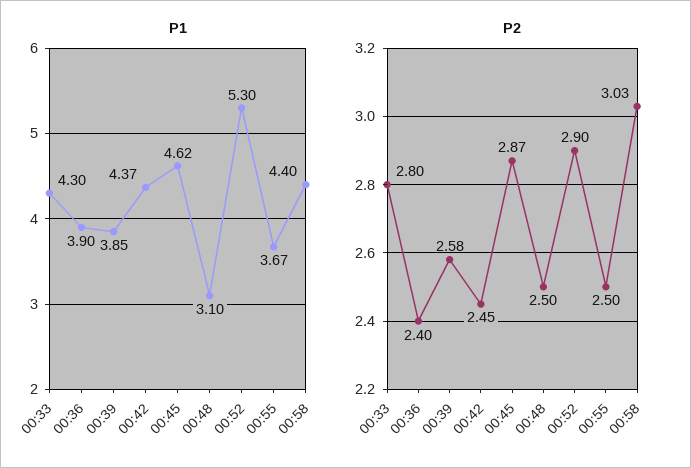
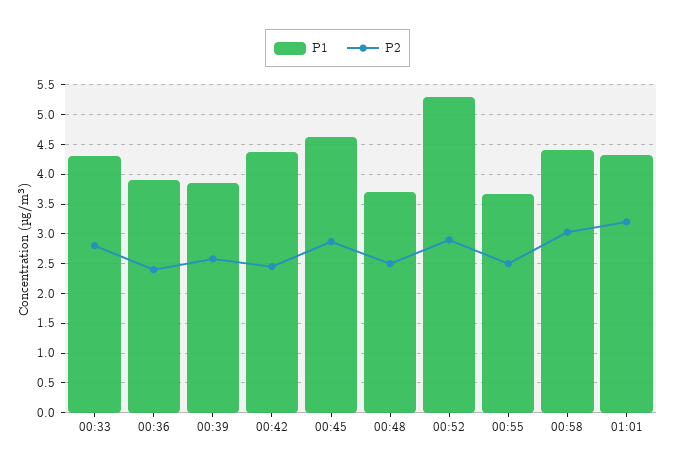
P1, 00:48: 3.1 -> 3.75
P1, 01:01: none -> 4.25
P2, 01:01: none -> 3.25

